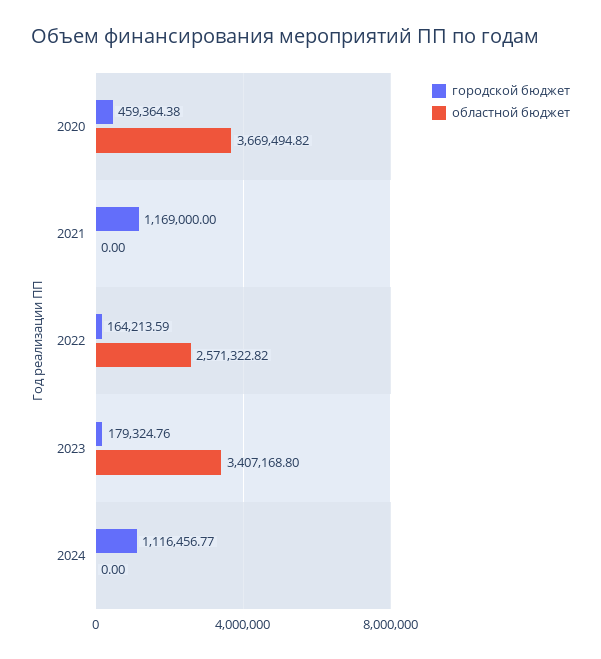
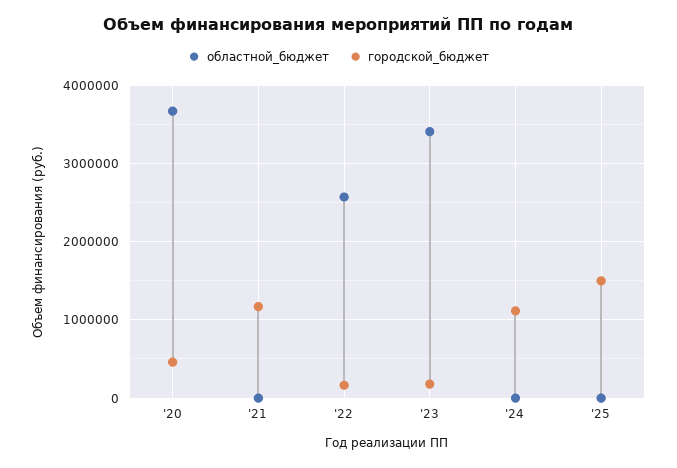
областной бюджет, '25: none -> 0
городской бюджет, '25: none -> 1500000

